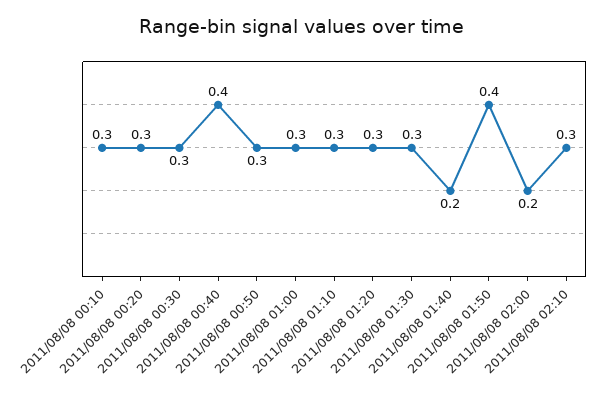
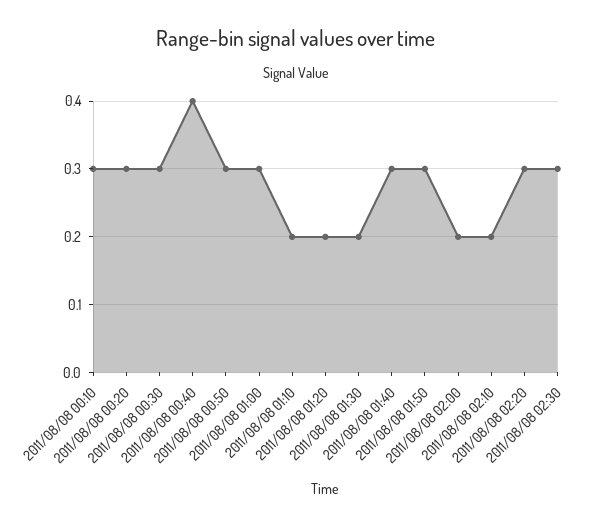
2011/08/08 01:10: 0.3 -> 0.2
2011/08/08 01:20: 0.3 -> 0.2
2011/08/08 01:30: 0.3 -> 0.2
2011/08/08 01:40: 0.2 -> 0.3
2011/08/08 01:50: 0.4 -> 0.3
2011/08/08 02:10: 0.3 -> 0.2
2011/08/08 02:20: none -> 0.3
2011/08/08 02:30: none -> 0.3

